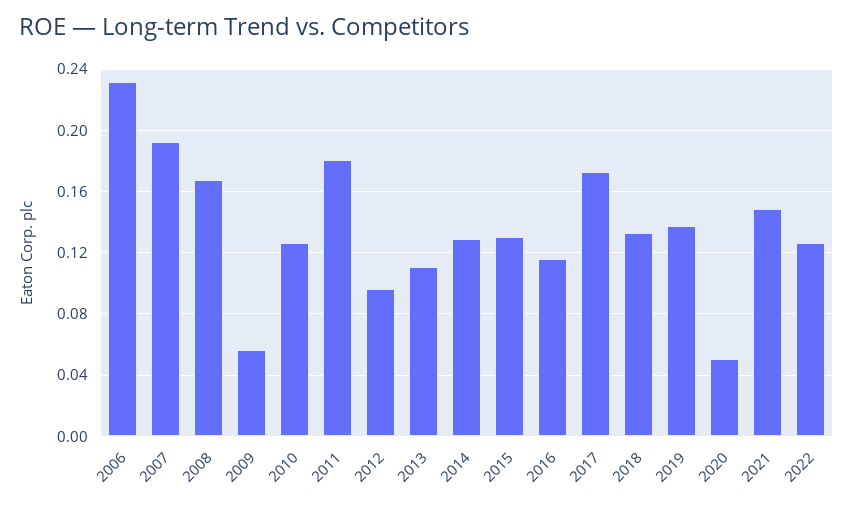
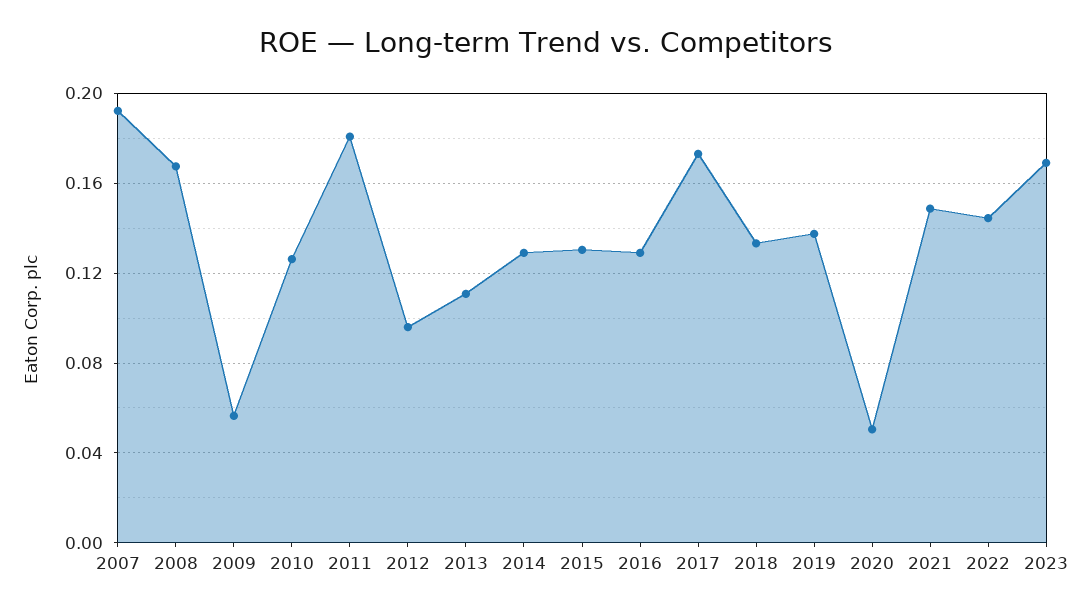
2006: 0.23 -> none
2016: 0.115 -> 0.13
2022: 0.125 -> 0.145
2023: none -> 0.17

